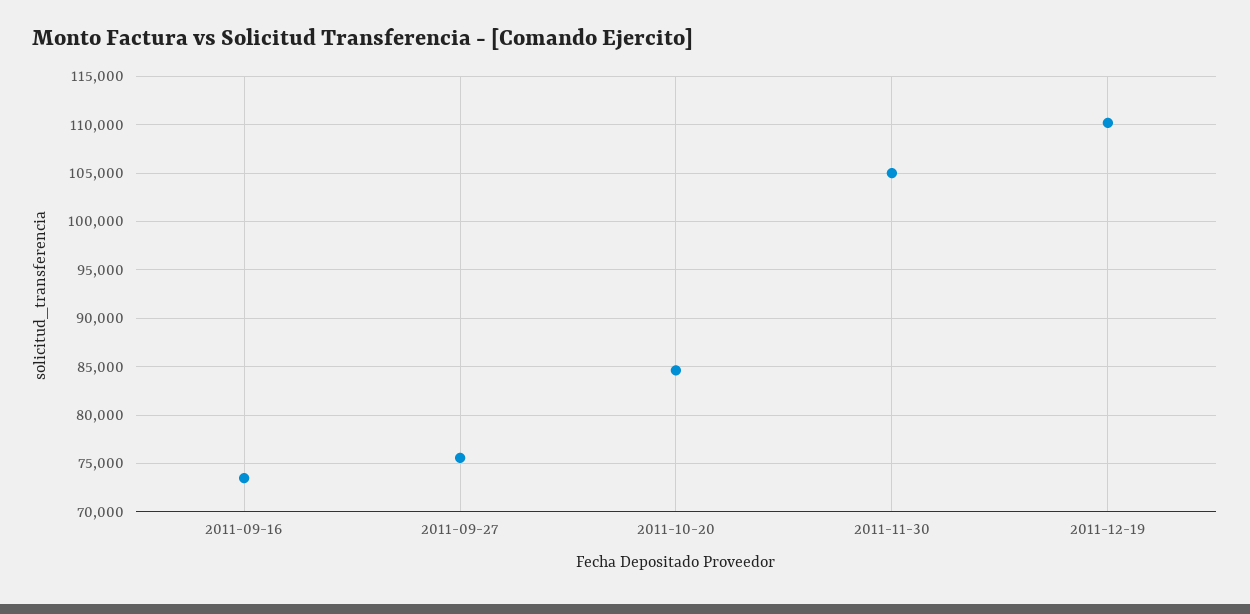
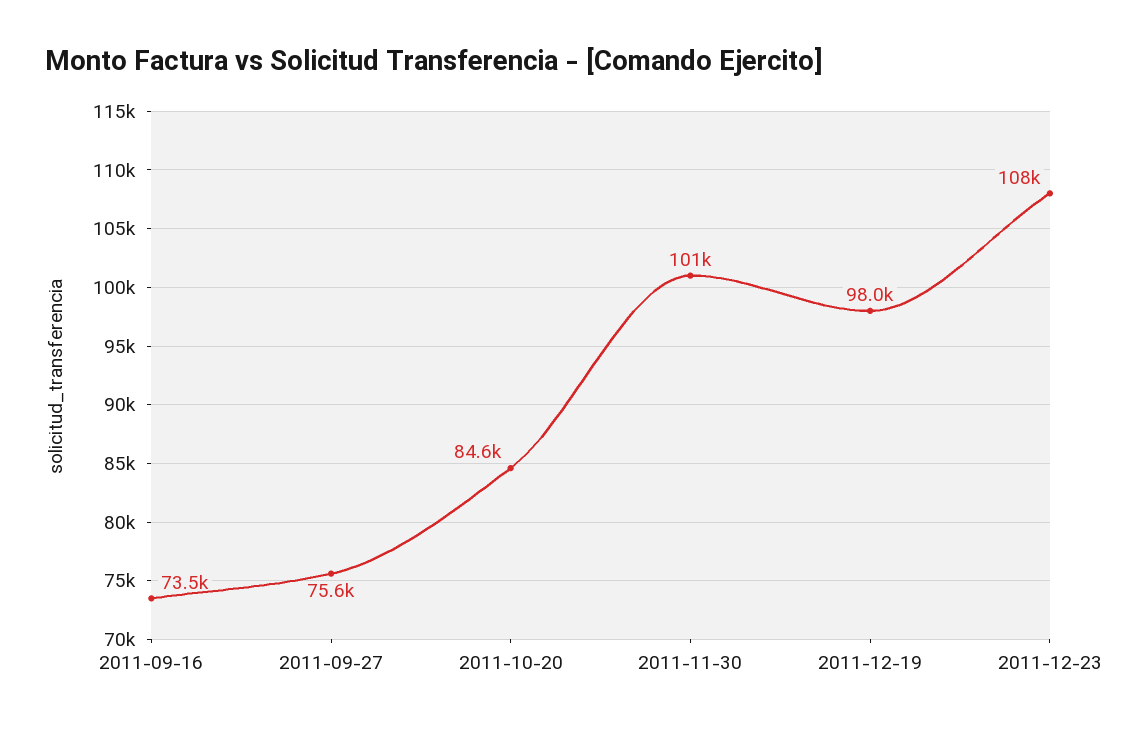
2011-11-30: 105000 -> 101000
2011-12-19: 110000 -> 98000
2011-12-23: none -> 108000

